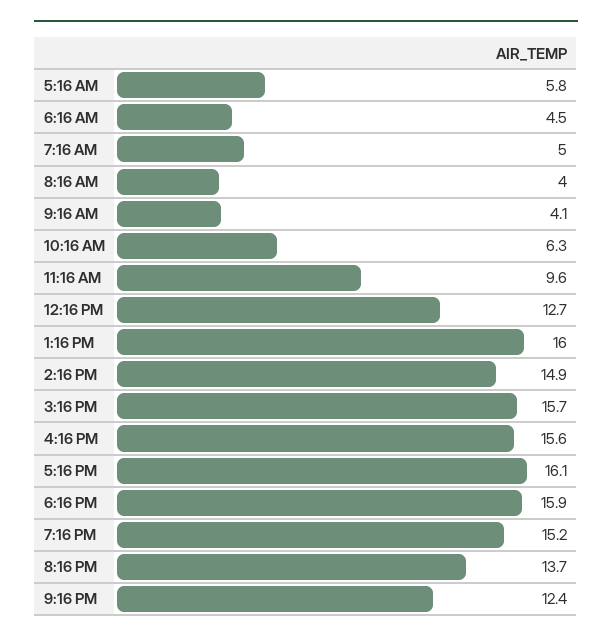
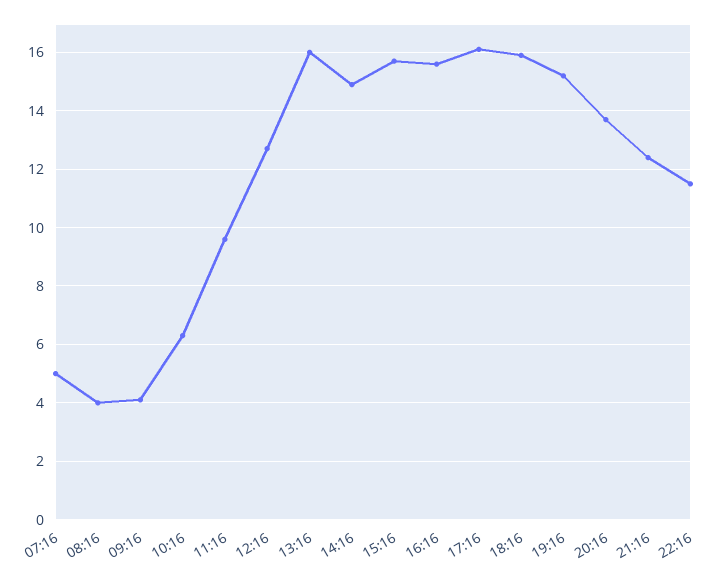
5:16 AM: 5.8 -> none
6:16 AM: 4.5 -> none
22:16: none -> 11.5

